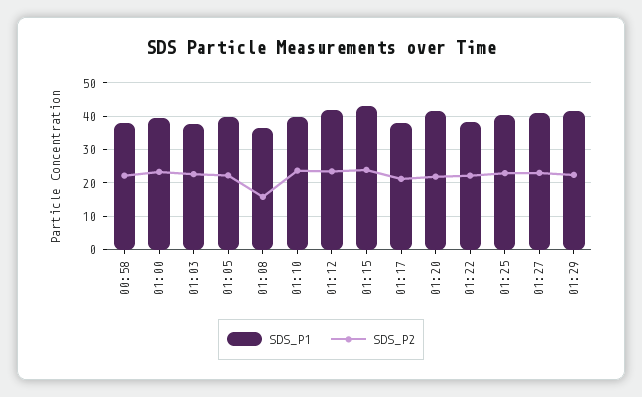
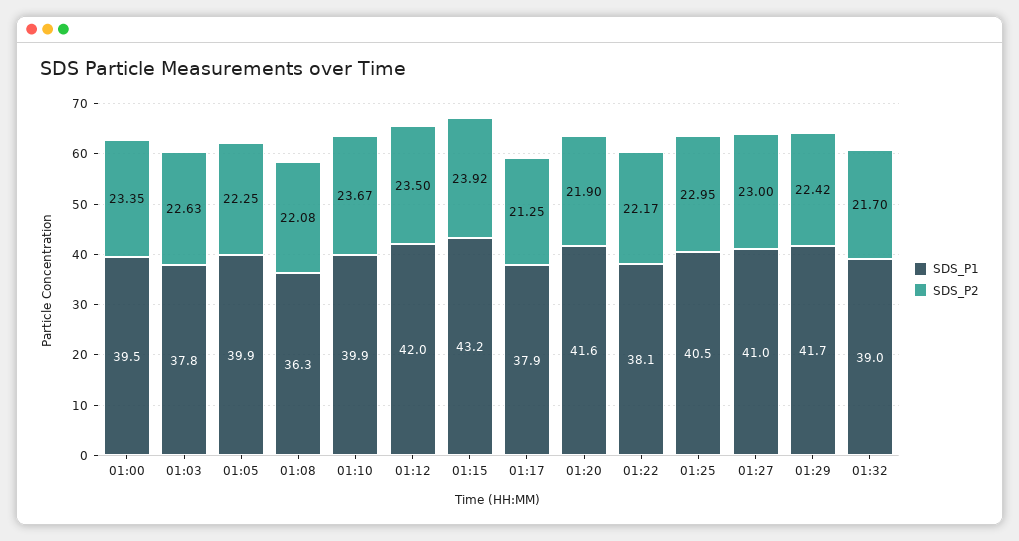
SDS_P1, 00:58: 38 -> none
SDS_P2, 00:58: 22 -> none
SDS_P2, 01:08: 16 -> 22.08
SDS_P1, 01:32: none -> 39
SDS_P2, 01:32: none -> 21.7

